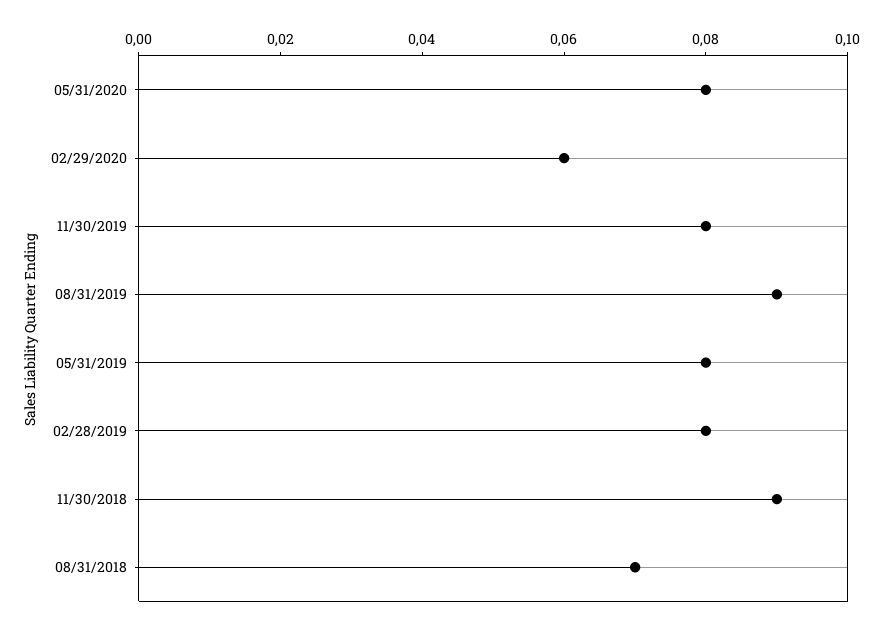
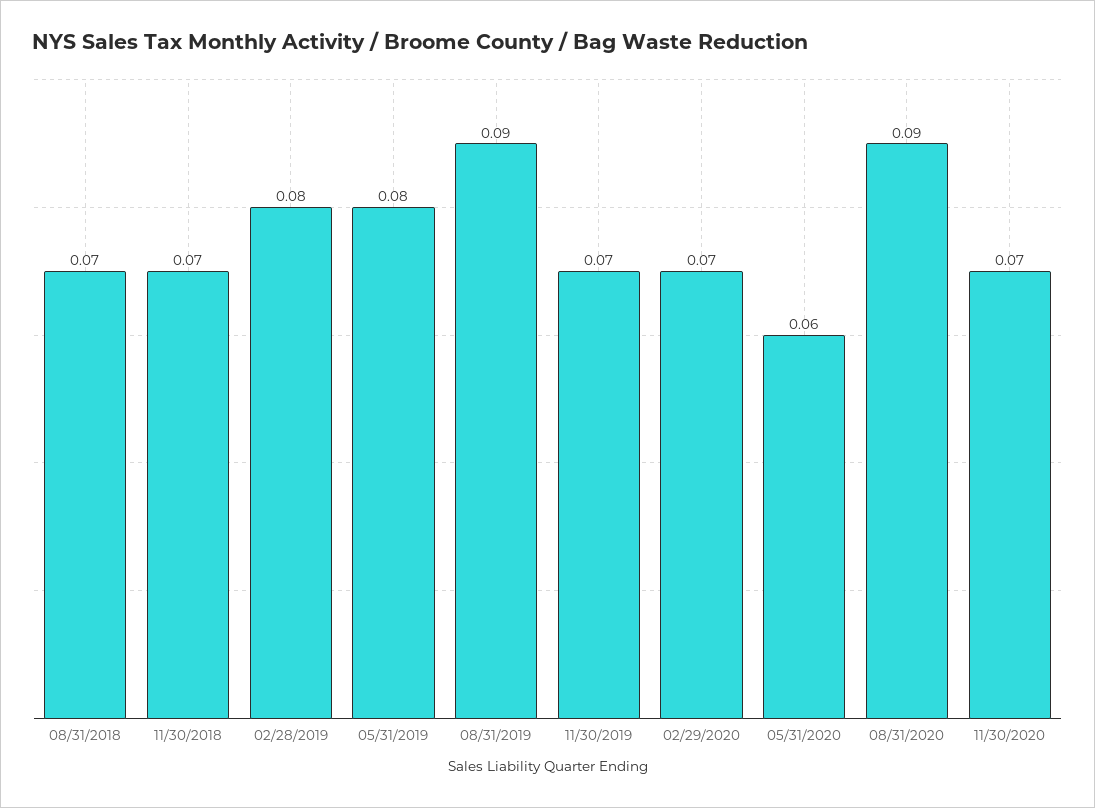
05/31/2020: 0.08 -> 0.06
02/29/2020: 0.06 -> 0.07
11/30/2019: 0.08 -> 0.07
11/30/2018: 0.09 -> 0.07
08/31/2020: none -> 0.09
11/30/2020: none -> 0.07

